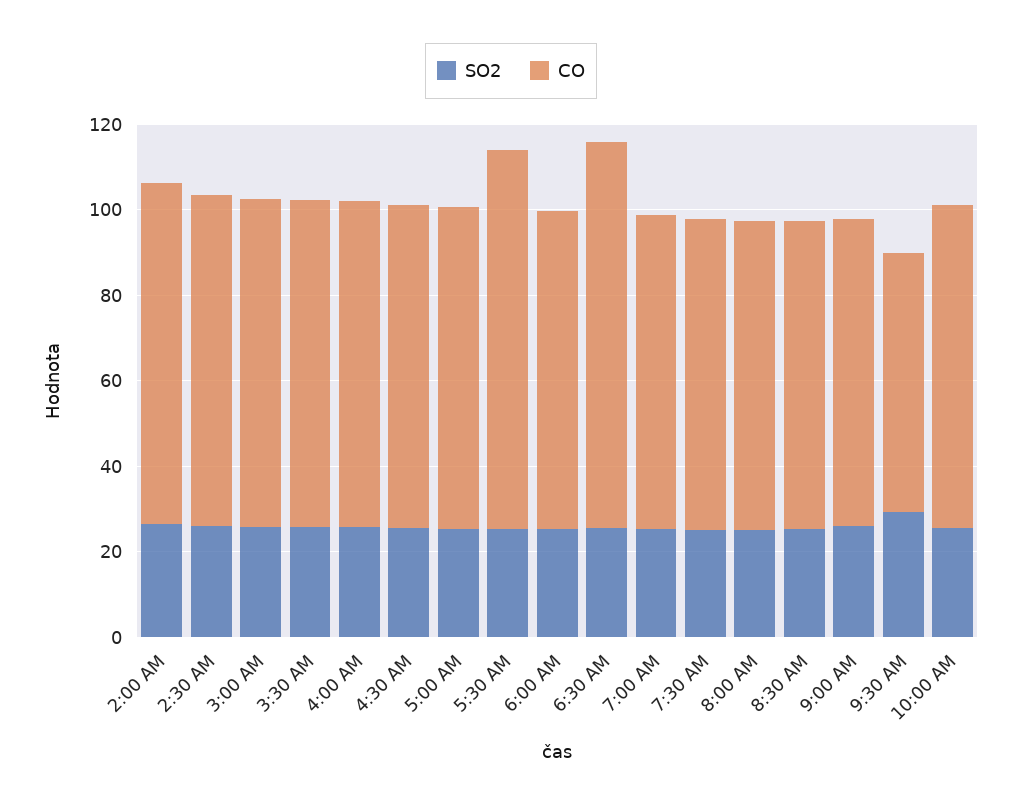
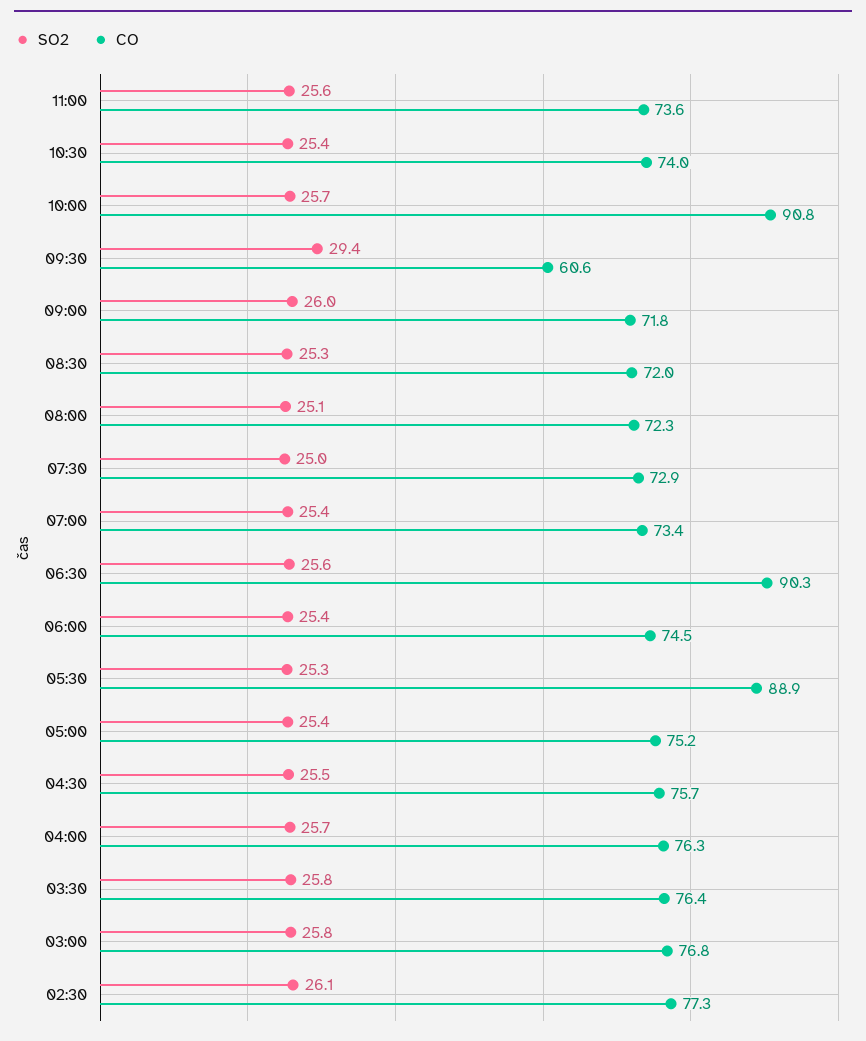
SO2, 2:00 AM: 25 -> none
CO, 2:00 AM: 80 -> none
CO, 10:00 AM: 75 -> 90.8
SO2, 11:00: none -> 25.6
CO, 11:00: none -> 73.6
SO2, 10:30: none -> 25.4
CO, 10:30: none -> 74

